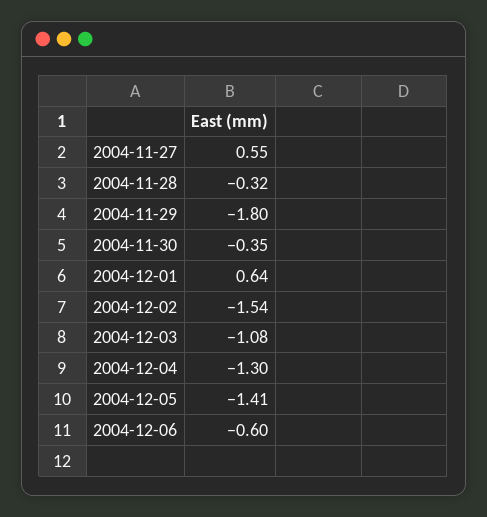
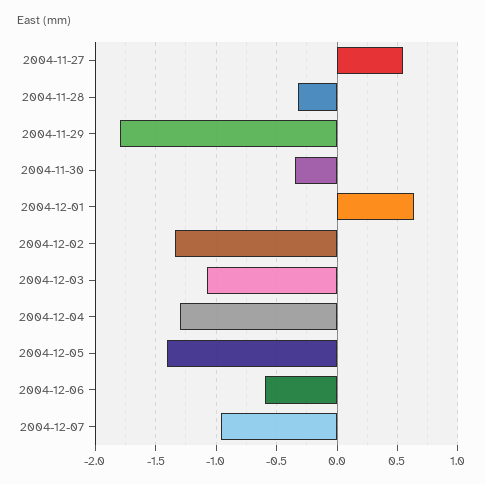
2004-12-02: -1.54 -> -1.35
2004-12-07: none -> -0.95

